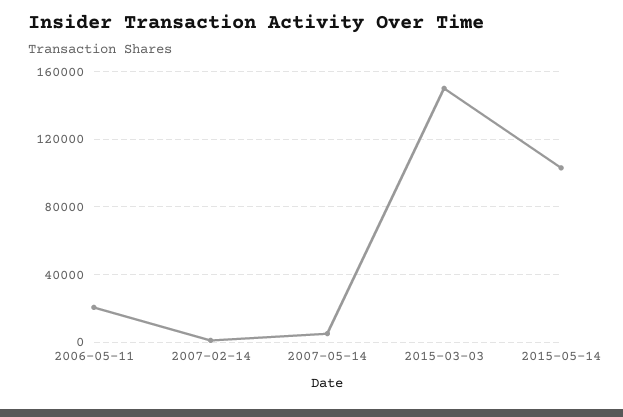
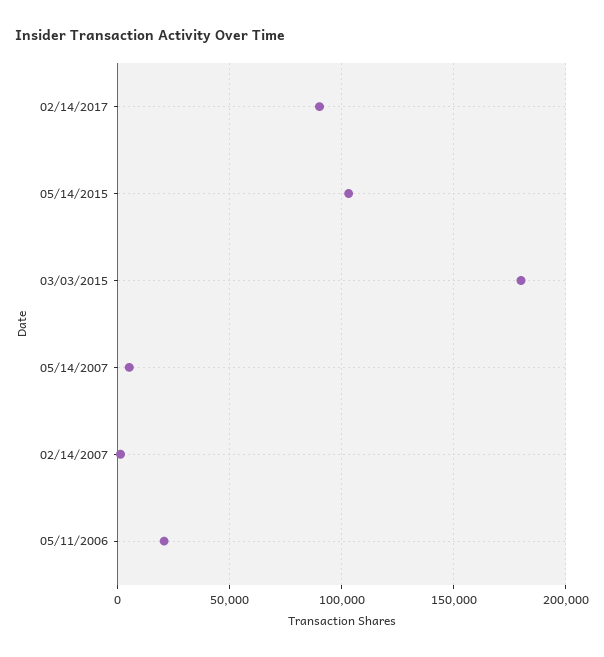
2015-03-03: 150000 -> 180000
02/14/2017: none -> 90000

